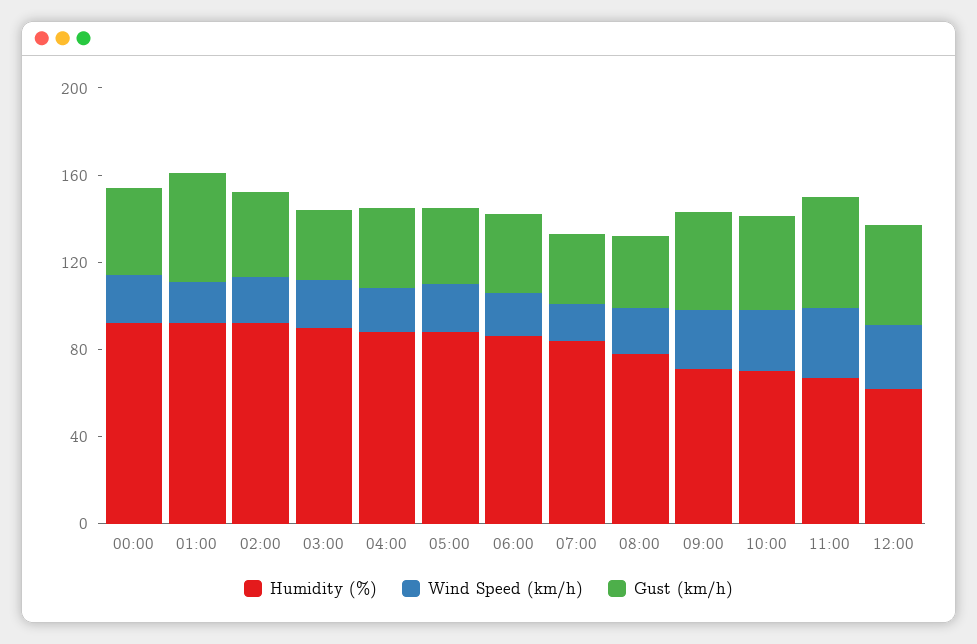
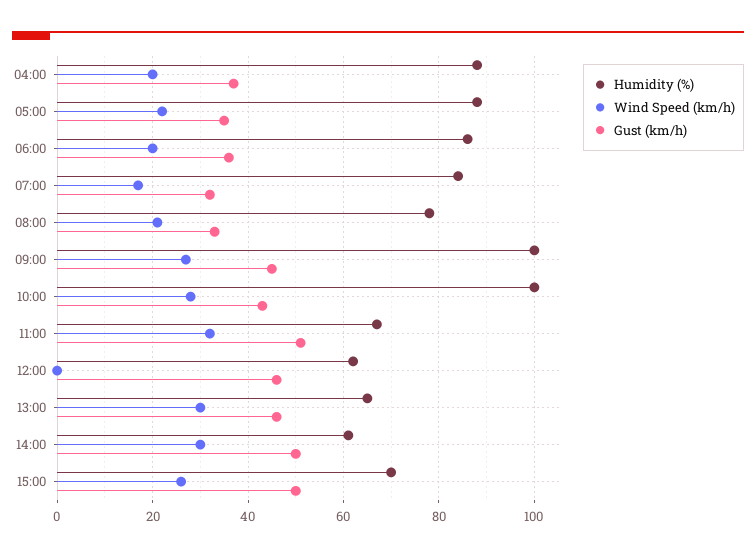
Humidity (%), 00:00: 90 -> none
Wind Speed (km/h), 00:00: 20 -> none
Gust (km/h), 00:00: 40 -> none
Humidity (%), 01:00: 90 -> none
Wind Speed (km/h), 01:00: 20 -> none
Gust (km/h), 01:00: 50 -> none
Humidity (%), 02:00: 90 -> none
Wind Speed (km/h), 02:00: 20 -> none
Gust (km/h), 02:00: 40 -> none
Humidity (%), 03:00: 90 -> none
Wind Speed (km/h), 03:00: 20 -> none
Gust (km/h), 03:00: 30 -> none
Humidity (%), 09:00: 70 -> 100
Humidity (%), 10:00: 70 -> 100
Wind Speed (km/h), 12:00: 30 -> 0
Humidity (%), 13:00: none -> 65
Wind Speed (km/h), 13:00: none -> 30
Gust (km/h), 13:00: none -> 45
Humidity (%), 14:00: none -> 60
Wind Speed (km/h), 14:00: none -> 30
Gust (km/h), 14:00: none -> 50
Humidity (%), 15:00: none -> 70
Wind Speed (km/h), 15:00: none -> 25
Gust (km/h), 15:00: none -> 50

